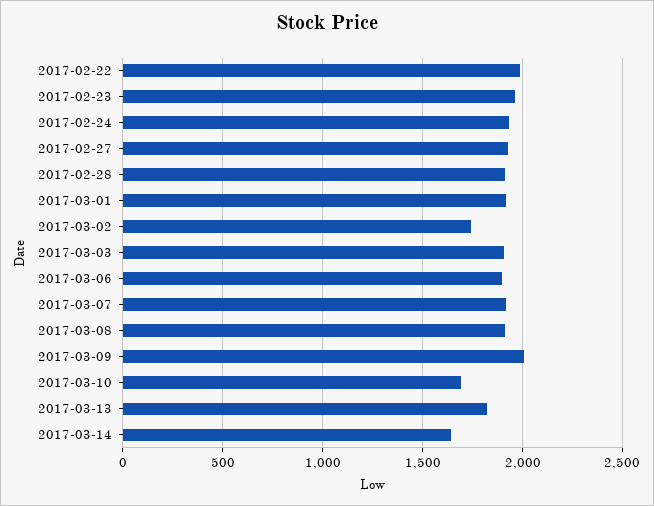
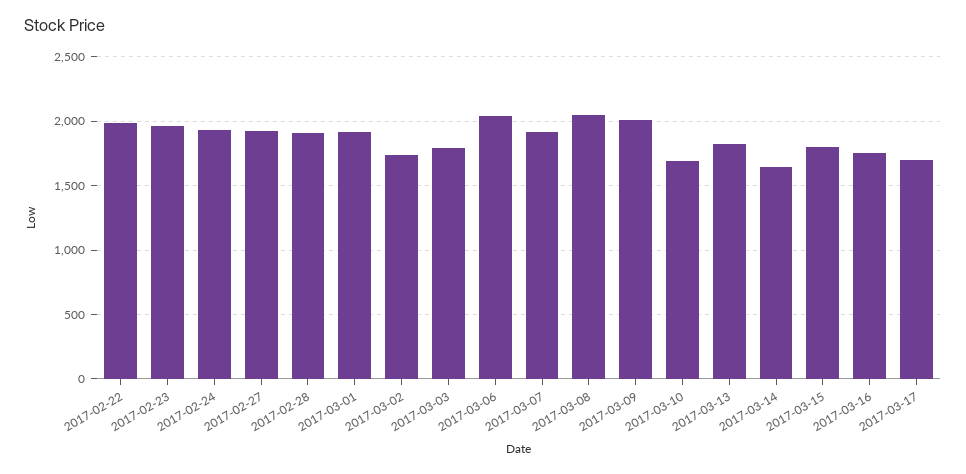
2017-03-03: 1900 -> 1800
2017-03-06: 1900 -> 2050
2017-03-08: 1900 -> 2050
2017-03-15: none -> 1800
2017-03-16: none -> 1750
2017-03-17: none -> 1700

